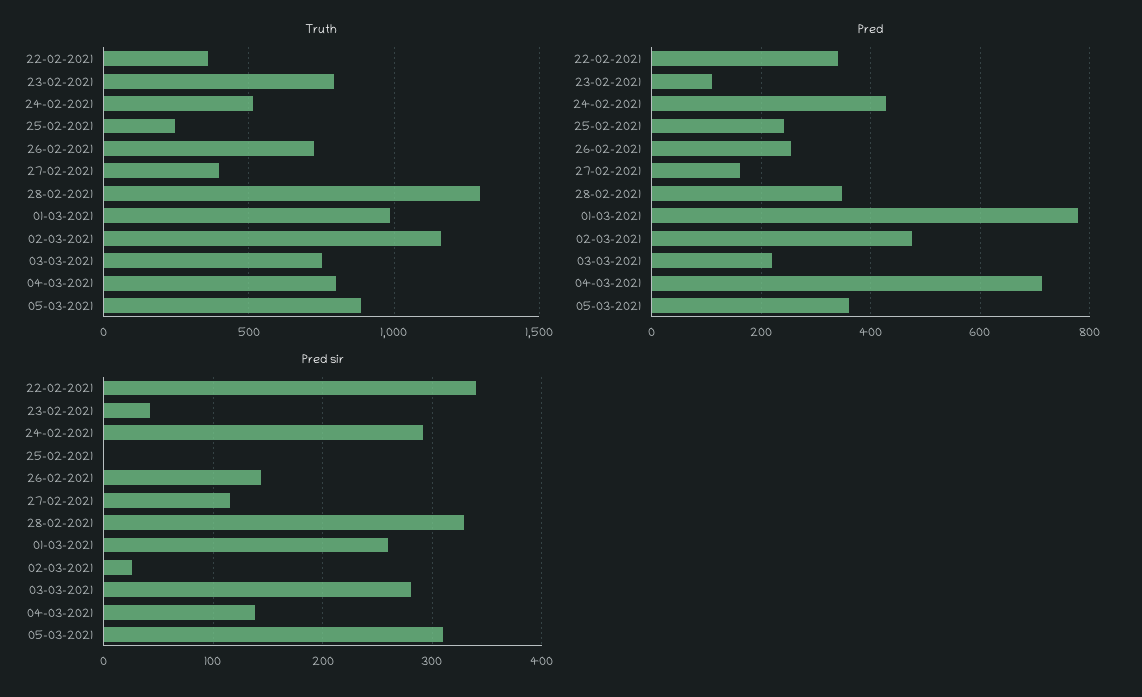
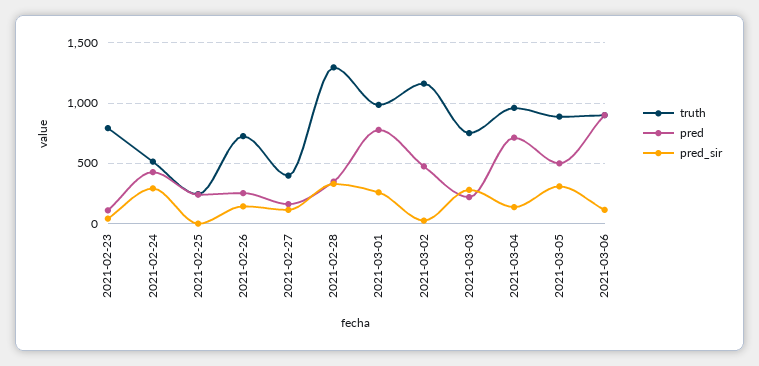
Truth, 22-02-2021: 350 -> none
Truth, 04-03-2021: 800 -> 950
Pred, 22-02-2021: 340 -> none
Pred, 05-03-2021: 360 -> 500
Pred sir, 22-02-2021: 340 -> none
Truth, 2021-03-06: none -> 900
Pred, 2021-03-06: none -> 900
Pred sir, 2021-03-06: none -> 100

